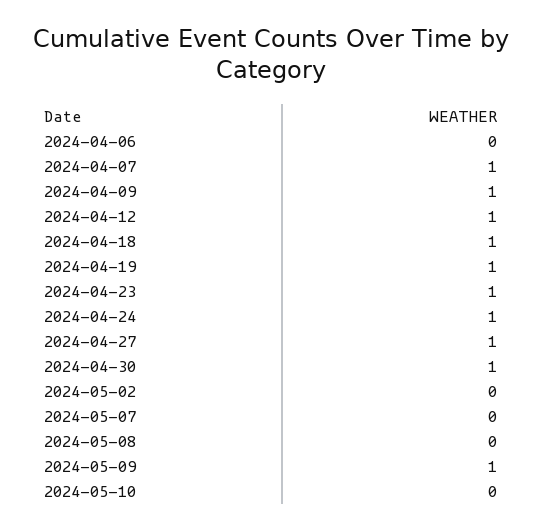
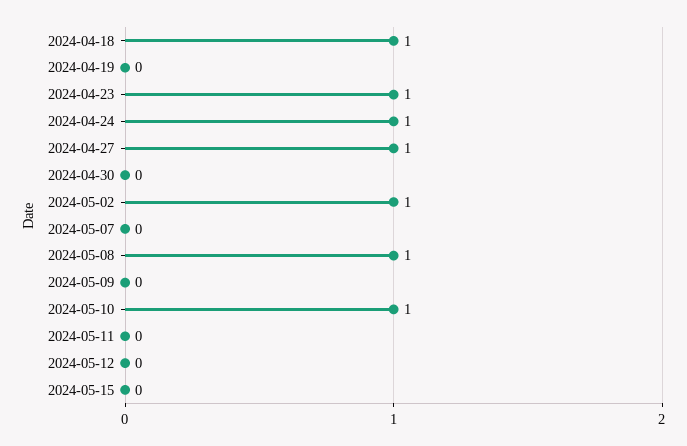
2024-04-06: 0 -> none
2024-04-07: 1 -> none
2024-04-09: 1 -> none
2024-04-12: 1 -> none
2024-04-19: 1 -> 0
2024-04-30: 1 -> 0
2024-05-02: 0 -> 1
2024-05-08: 0 -> 1
2024-05-09: 1 -> 0
2024-05-10: 0 -> 1
2024-05-11: none -> 0
2024-05-12: none -> 0
2024-05-15: none -> 0

